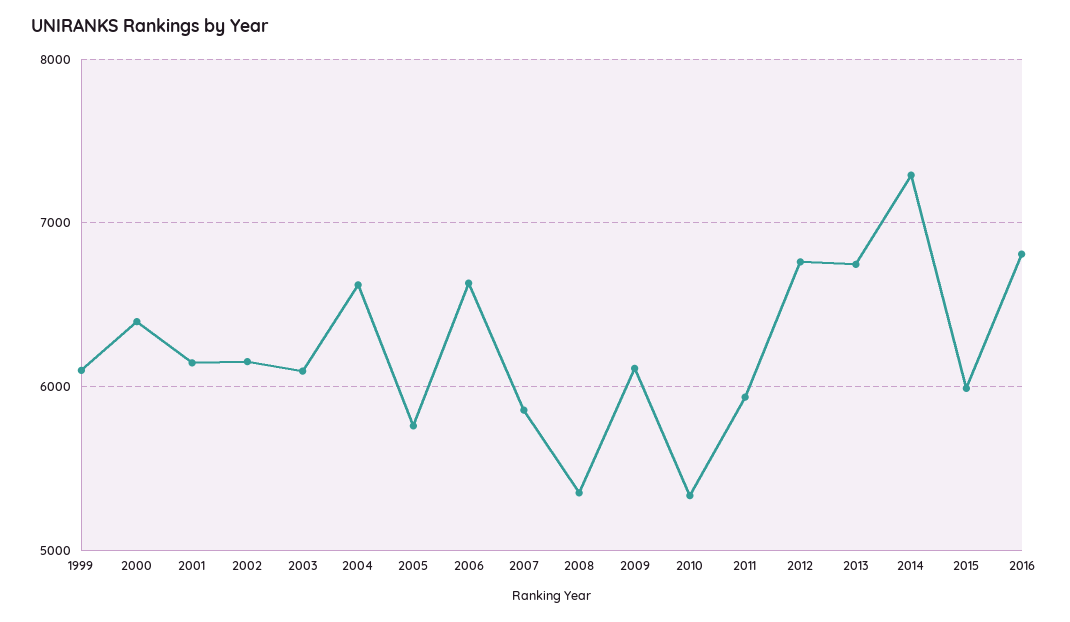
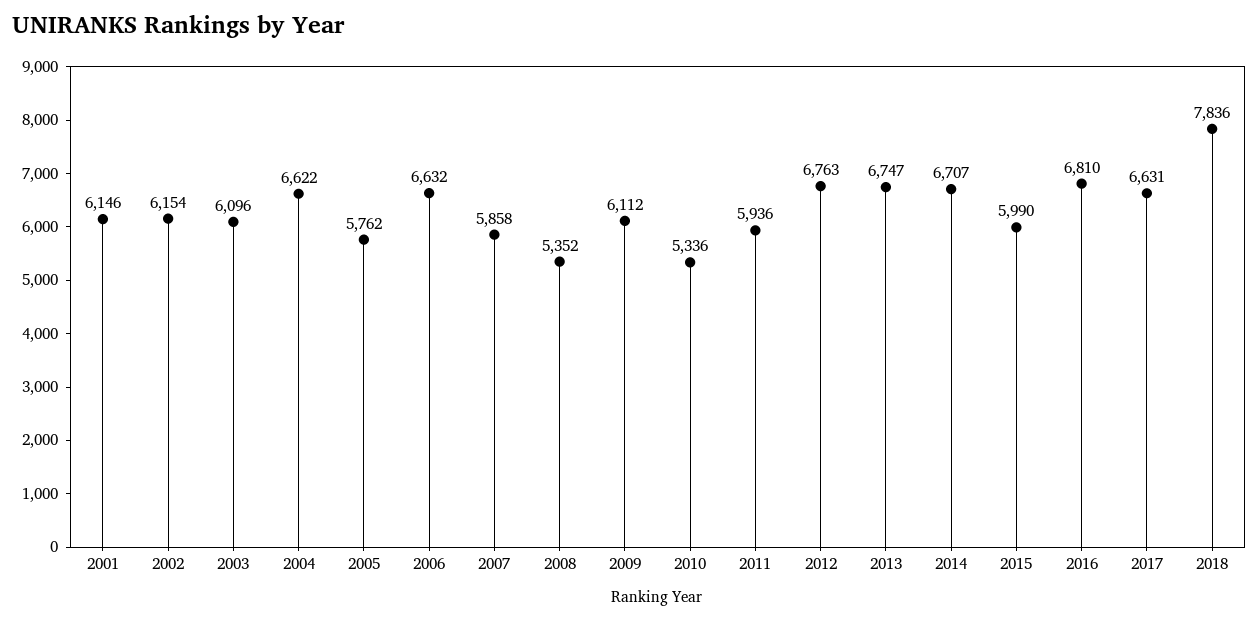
1999: 6100 -> none
2000: 6400 -> none
2014: 7300 -> 6707
2017: none -> 6631
2018: none -> 7836

